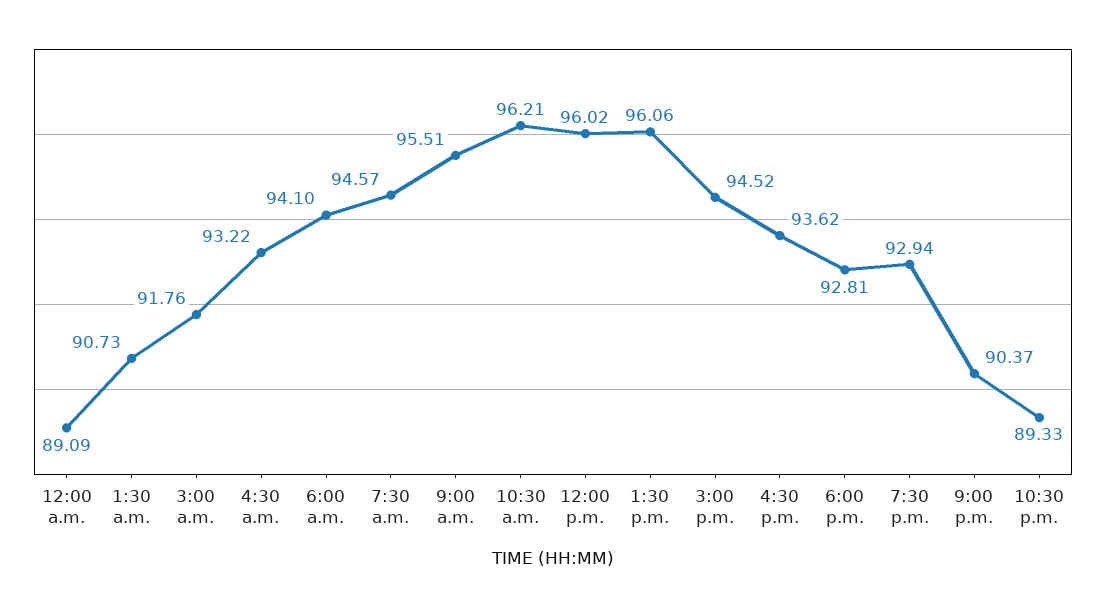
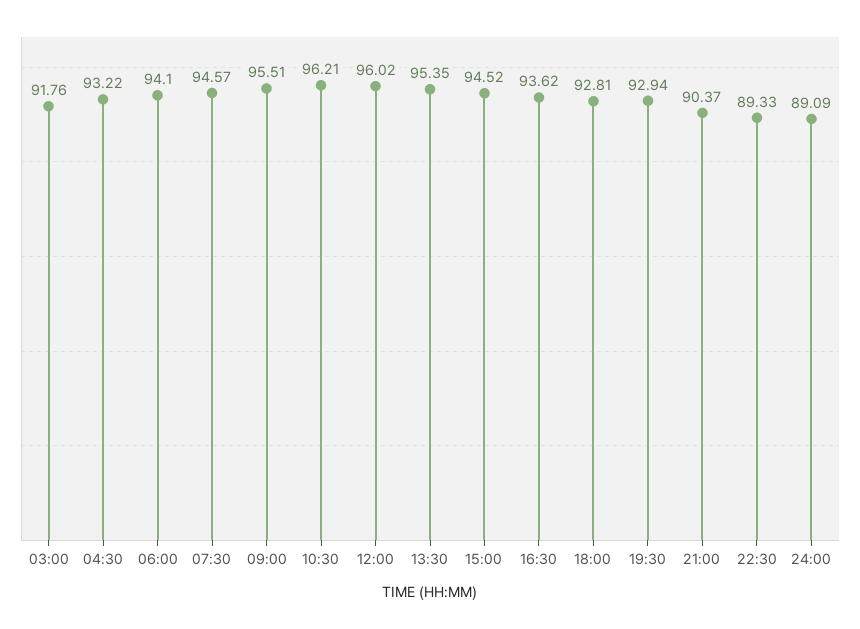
12:00 a.m.: 89.09 -> none
1:30 a.m.: 90.73 -> none
1:30 p.m.: 96.06 -> 95.35
24:00: none -> 89.09

